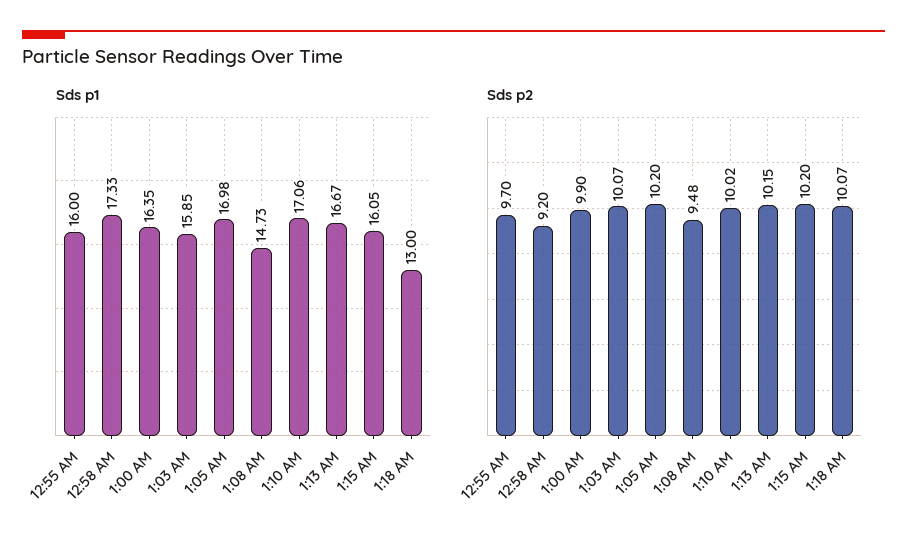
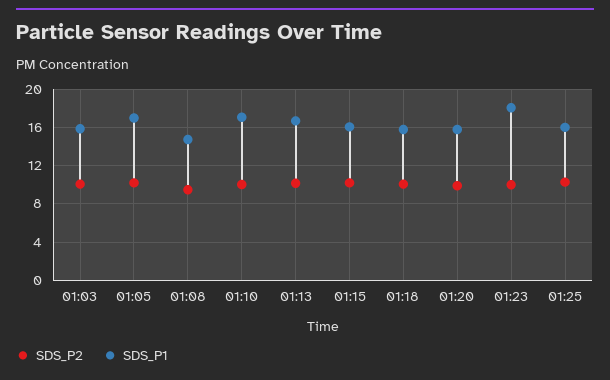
Sds p1, 12:55 AM: 16 -> none
Sds p1, 12:58 AM: 17.33 -> none
Sds p1, 1:00 AM: 16.35 -> none
Sds p1, 1:18 AM: 13 -> 16
Sds p2, 12:55 AM: 9.7 -> none
Sds p2, 12:58 AM: 9.2 -> none
Sds p2, 1:00 AM: 9.9 -> none
Sds p2, 01:20: none -> 10
Sds p1, 01:20: none -> 16
Sds p2, 01:23: none -> 10
Sds p1, 01:23: none -> 18
Sds p2, 01:25: none -> 10
Sds p1, 01:25: none -> 16

